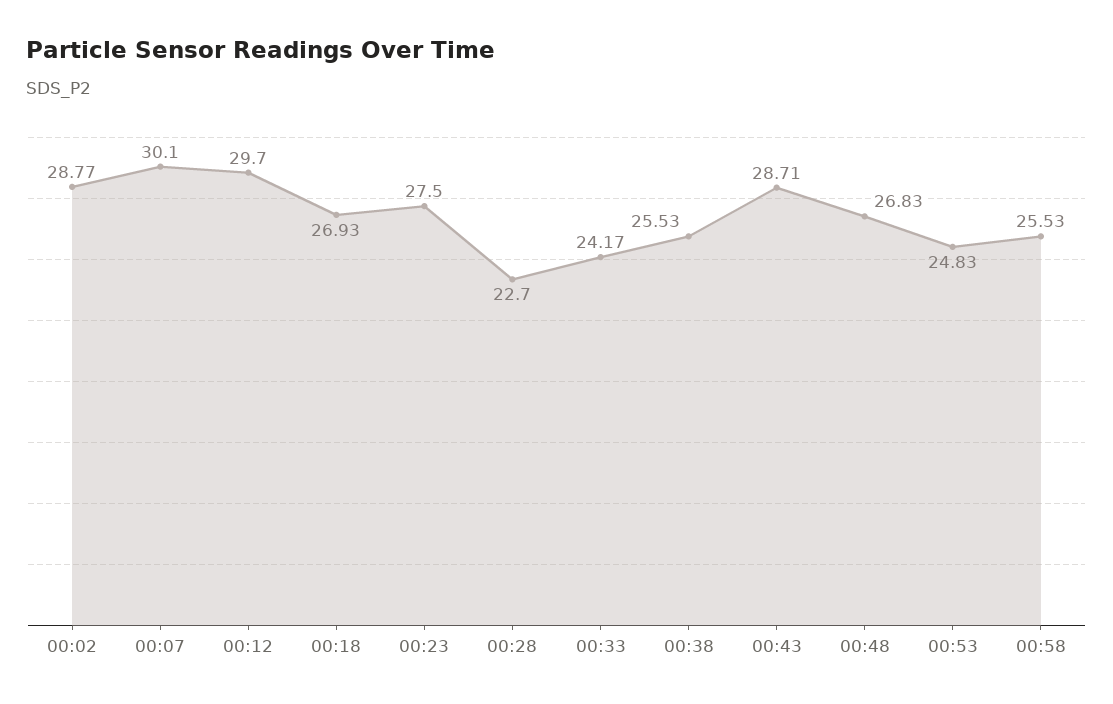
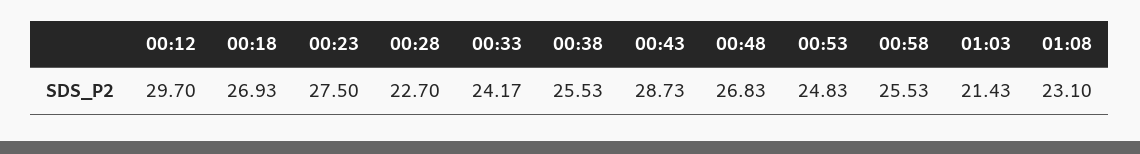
00:02: 28.77 -> none
00:07: 30.1 -> none
00:43: 28.71 -> 28.73
01:03: none -> 21.43
01:08: none -> 23.1

